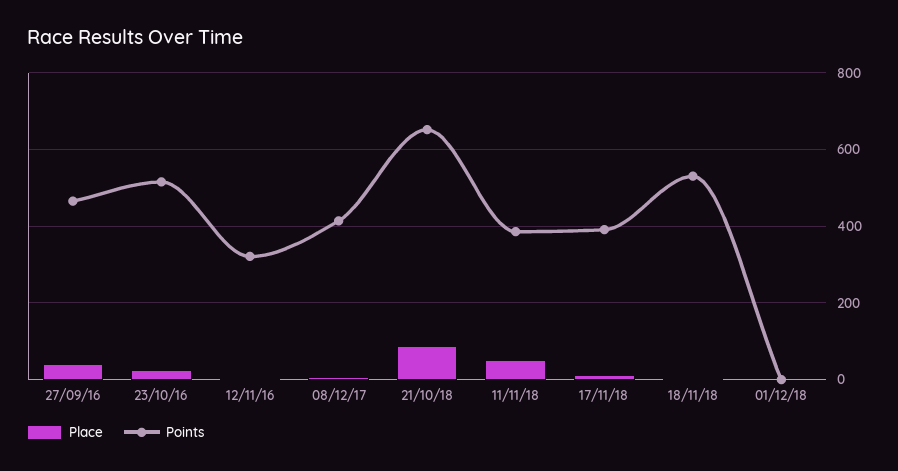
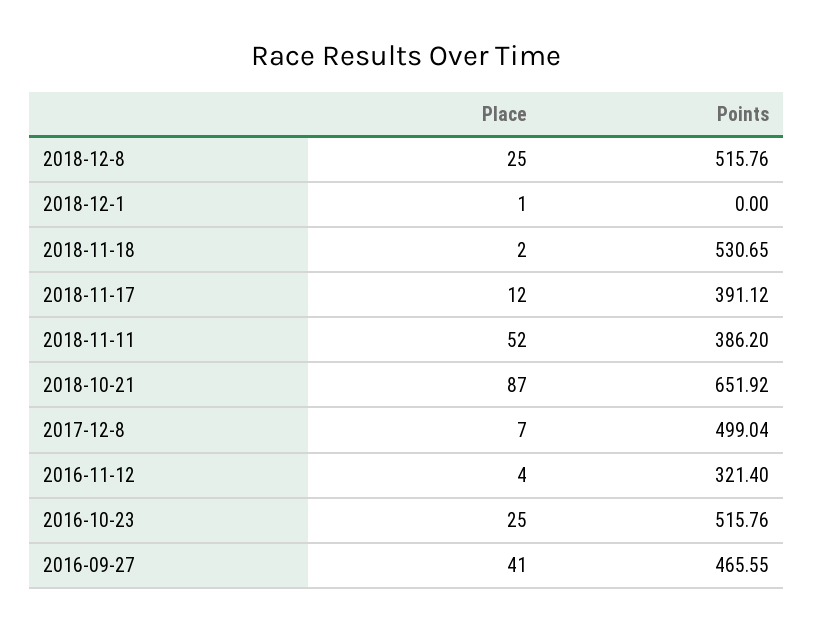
Points, 08/12/17: 420 -> 499.04
Place, 2018-12-8: none -> 25
Points, 2018-12-8: none -> 515.76

